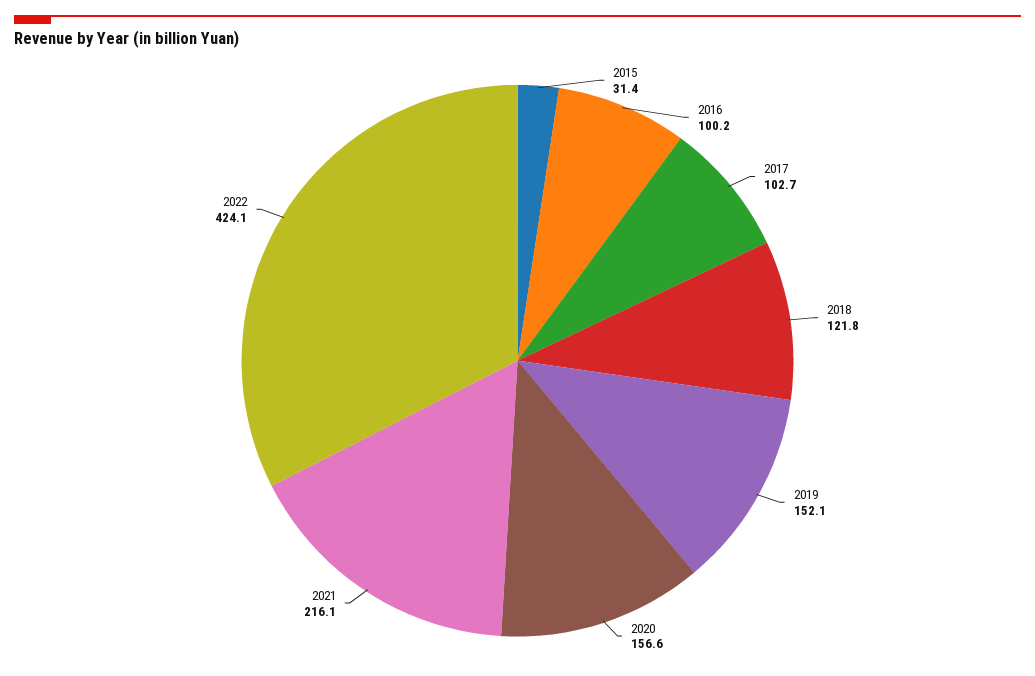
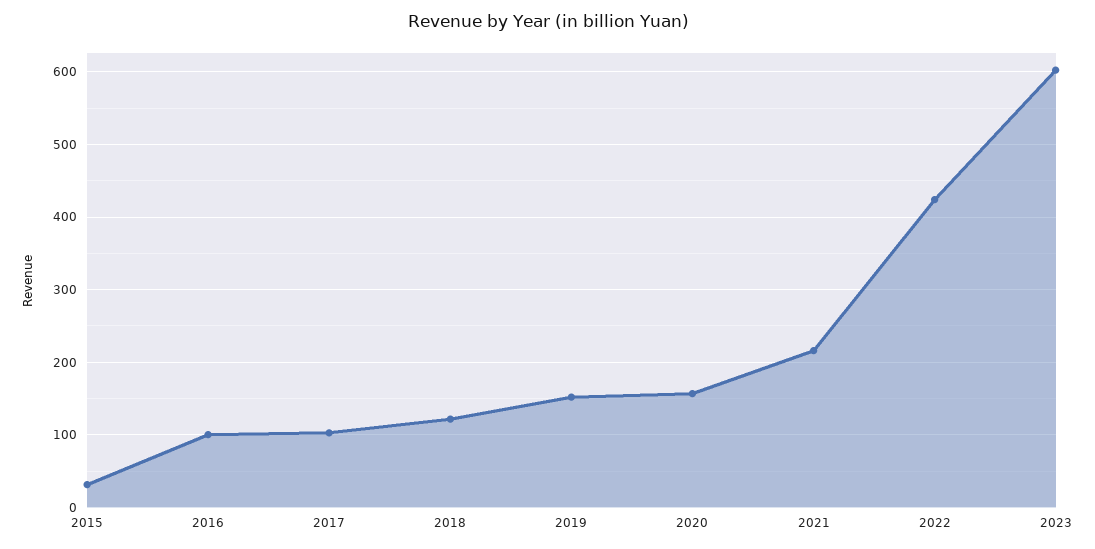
2023: none -> 600

